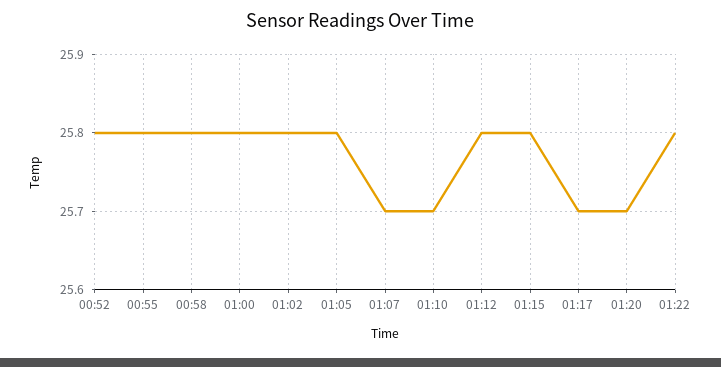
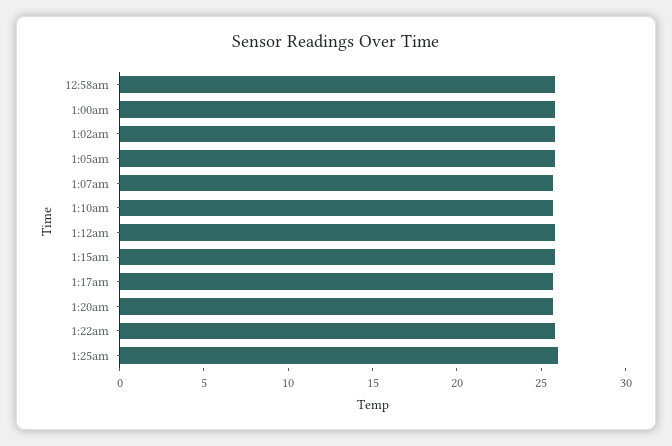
00:52: 25.8 -> none
00:55: 25.8 -> none
1:25am: none -> 26

